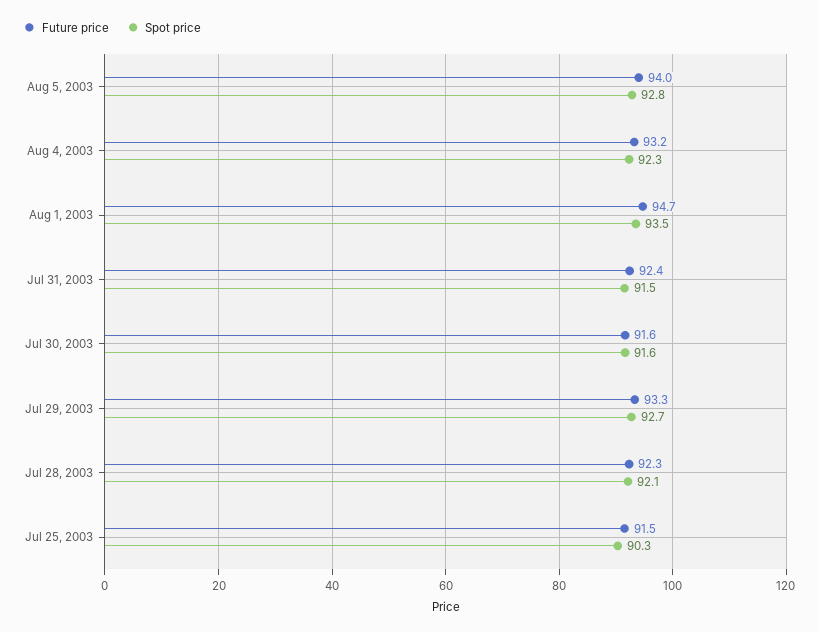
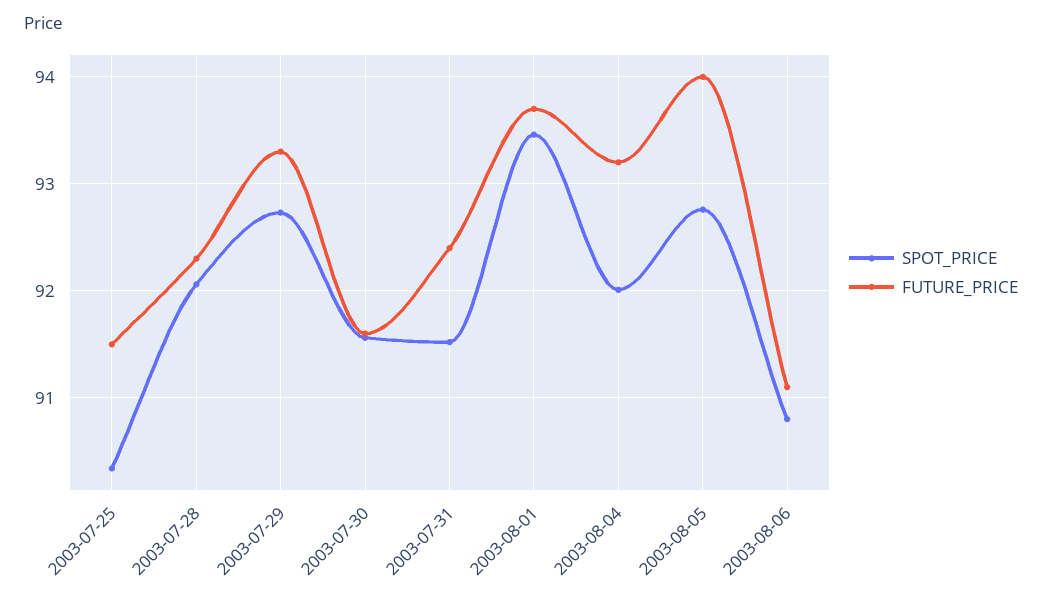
Spot price, Aug 4, 2003: 92.3 -> 92
Future price, Aug 1, 2003: 94.7 -> 93.7
Spot price, 2003-08-06: none -> 90.8
Future price, 2003-08-06: none -> 91.1

